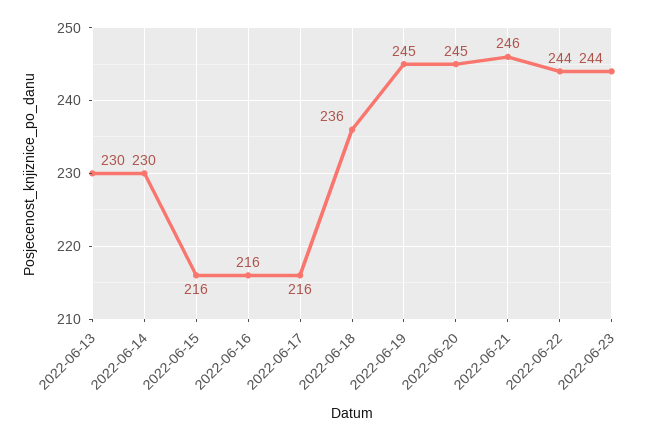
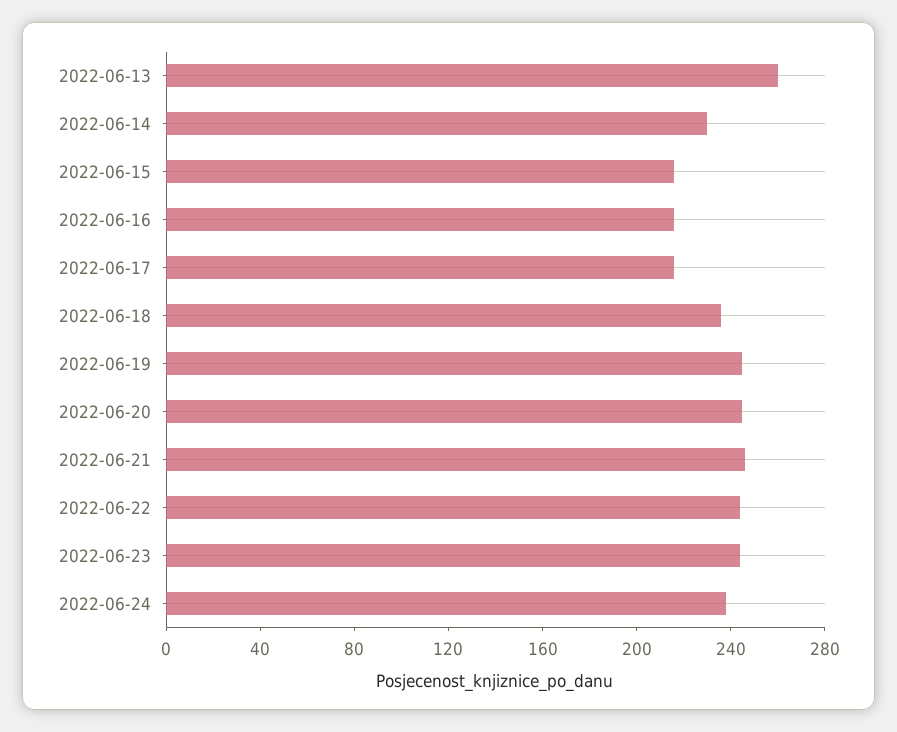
2022-06-13: 230 -> 260
2022-06-24: none -> 240

